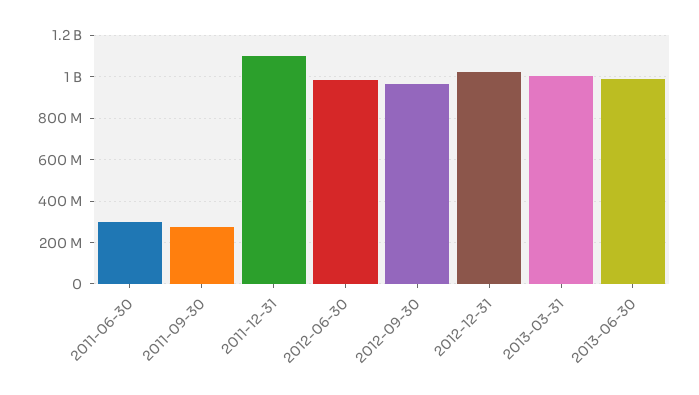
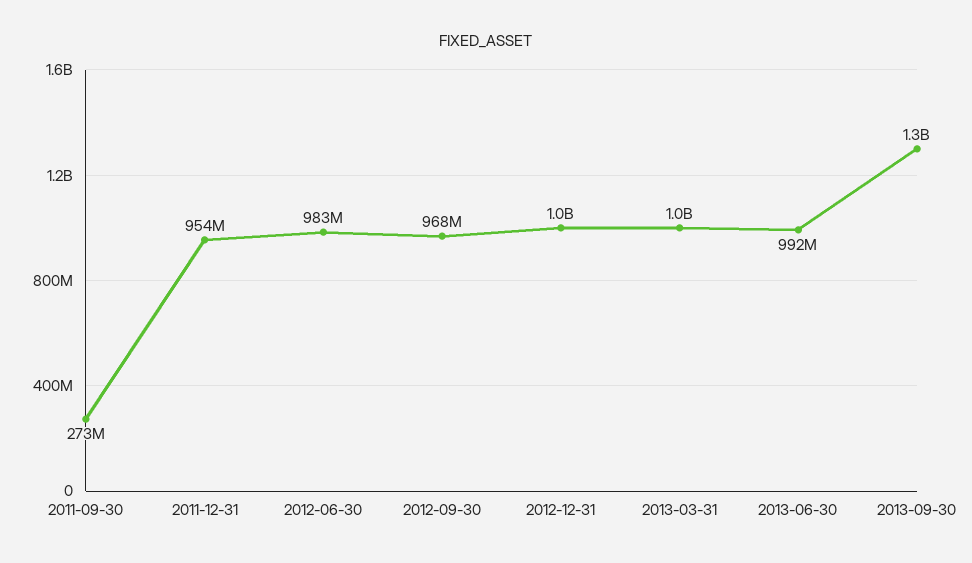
2011-06-30: 300000000 -> none
2011-12-31: 1100000000 -> 954000000
2013-09-30: none -> 1300000000

